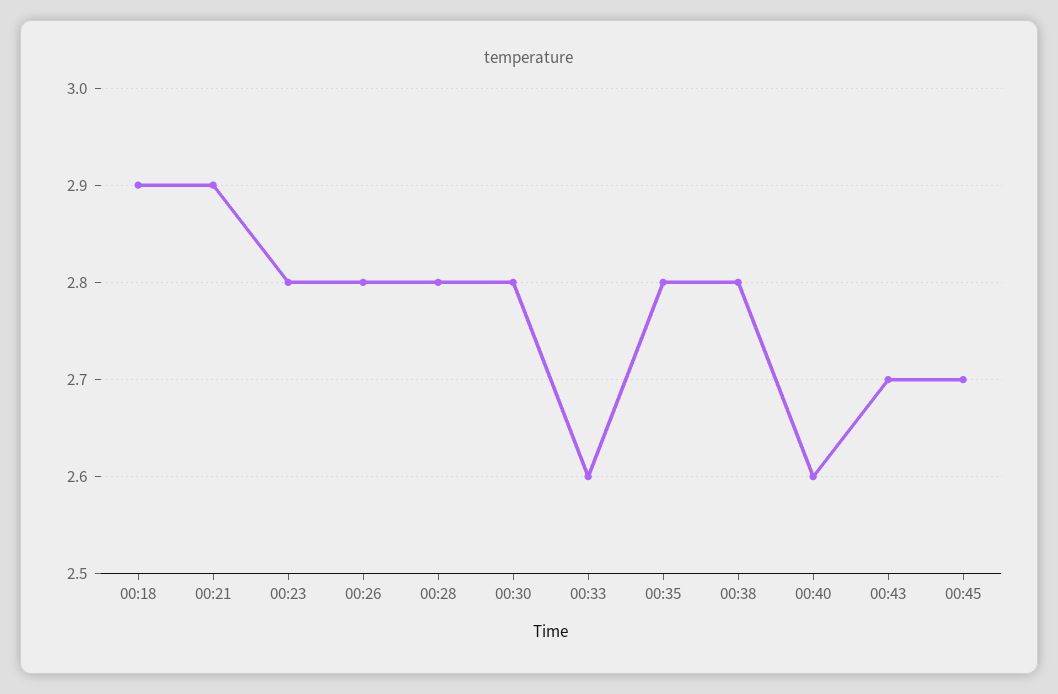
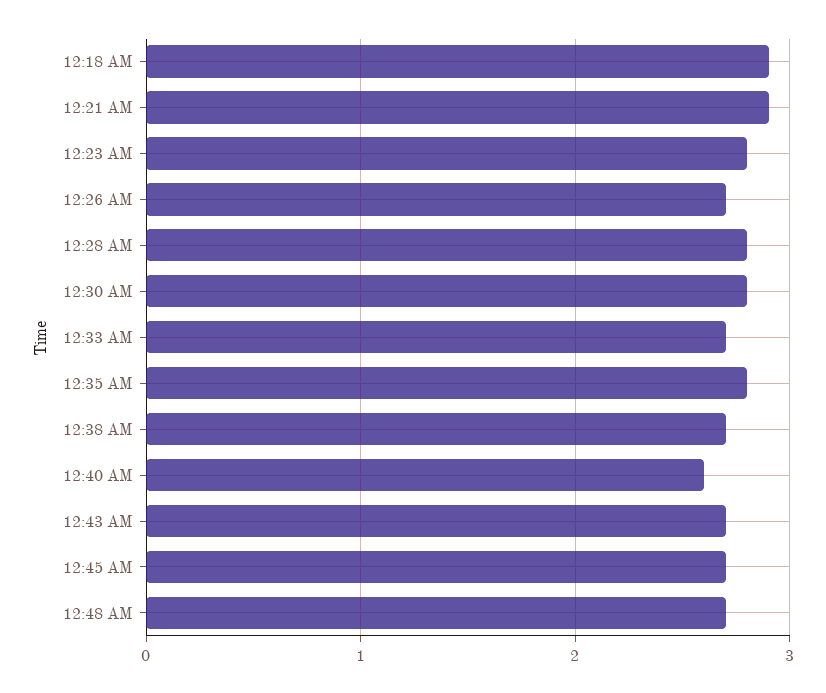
00:26: 2.8 -> 2.7
00:33: 2.6 -> 2.7
00:38: 2.8 -> 2.7
12:48 AM: none -> 2.7

